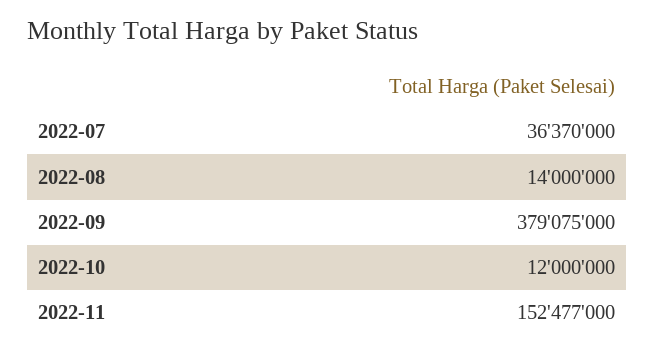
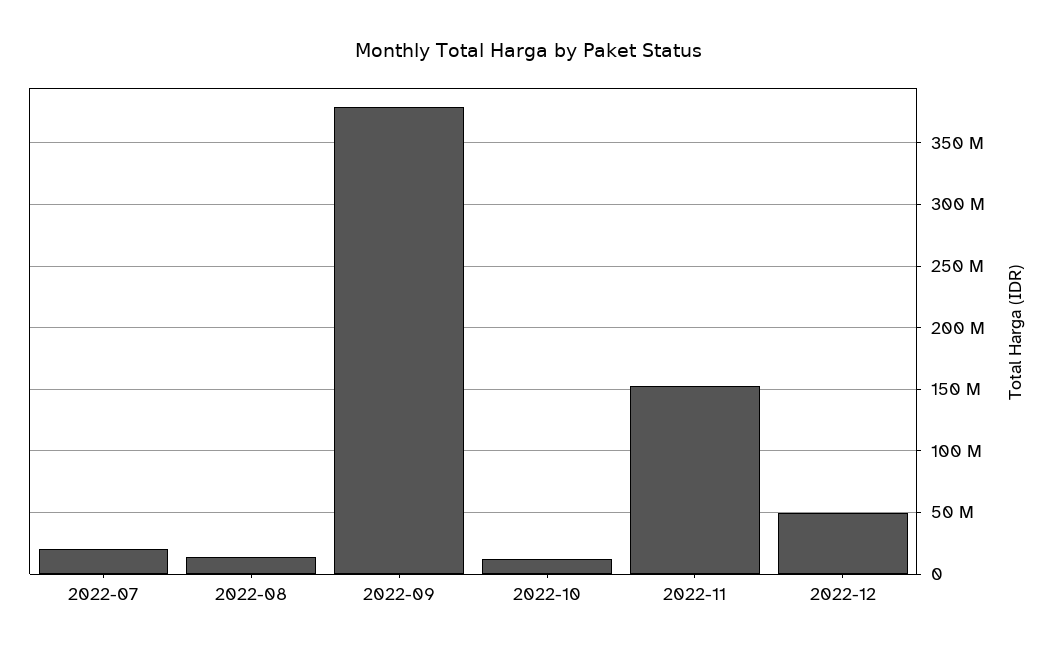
2022-07: 36370000 -> 20000000
2022-12: none -> 50000000

